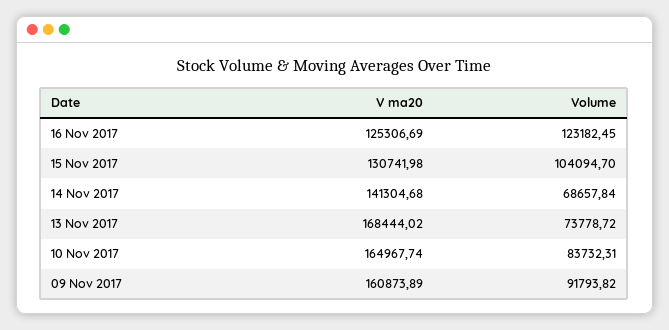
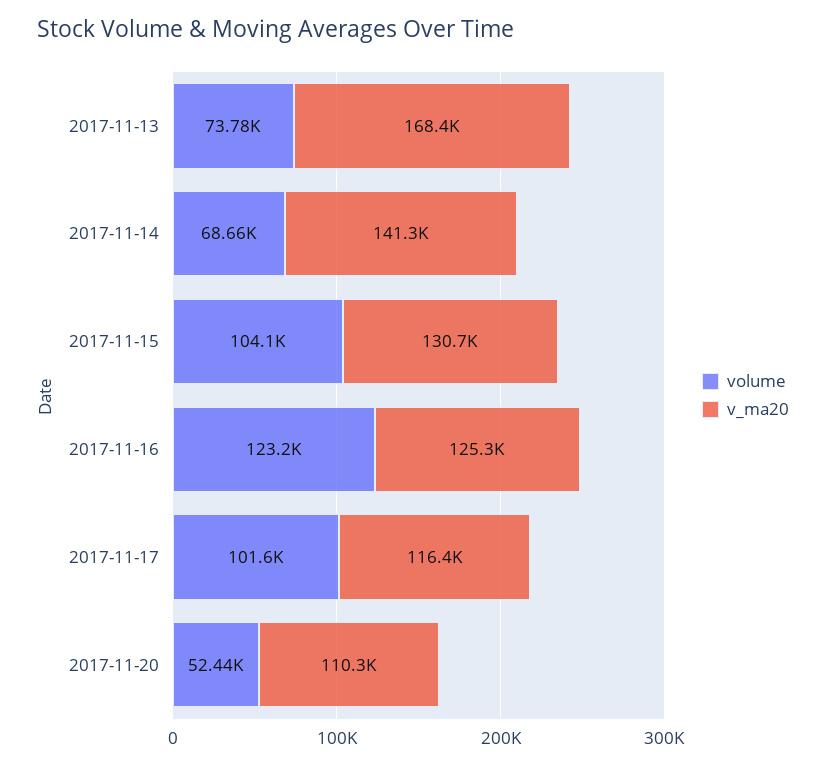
V ma20, 10 Nov 2017: 164967.74 -> none
Volume, 10 Nov 2017: 83732.31 -> none
V ma20, 09 Nov 2017: 160873.89 -> none
Volume, 09 Nov 2017: 91793.82 -> none
Volume, 2017-11-17: none -> 101600
V ma20, 2017-11-17: none -> 116400
Volume, 2017-11-20: none -> 52440
V ma20, 2017-11-20: none -> 110300

